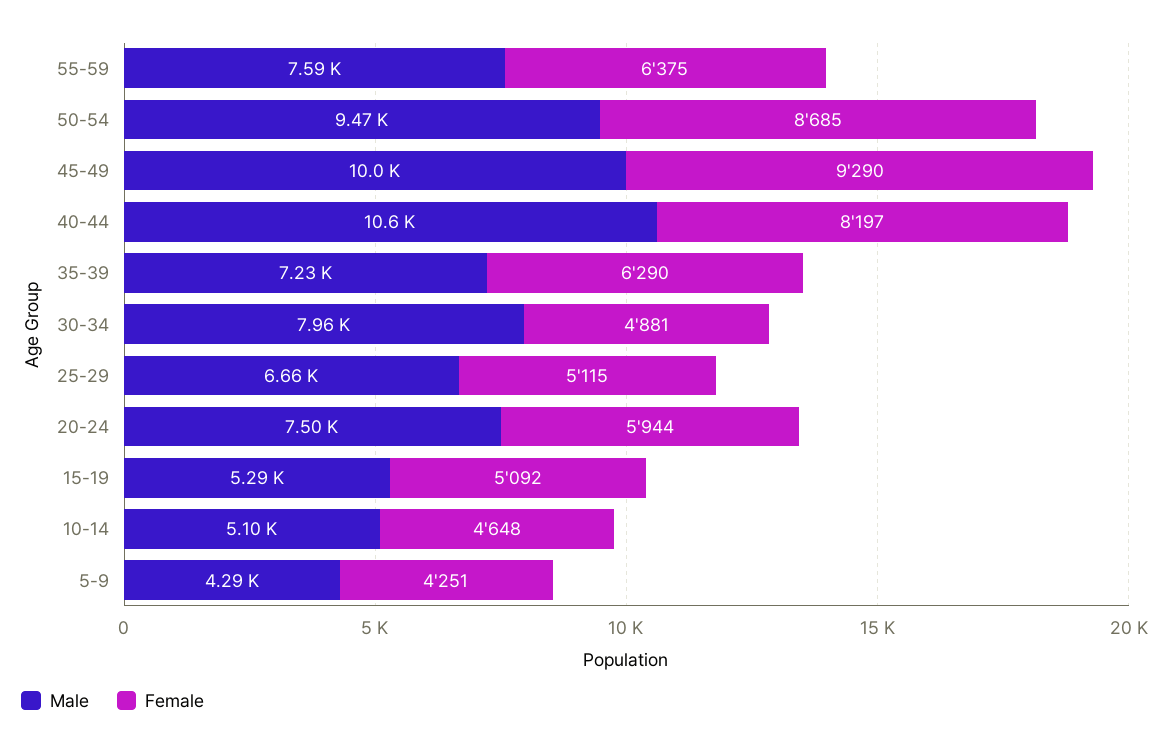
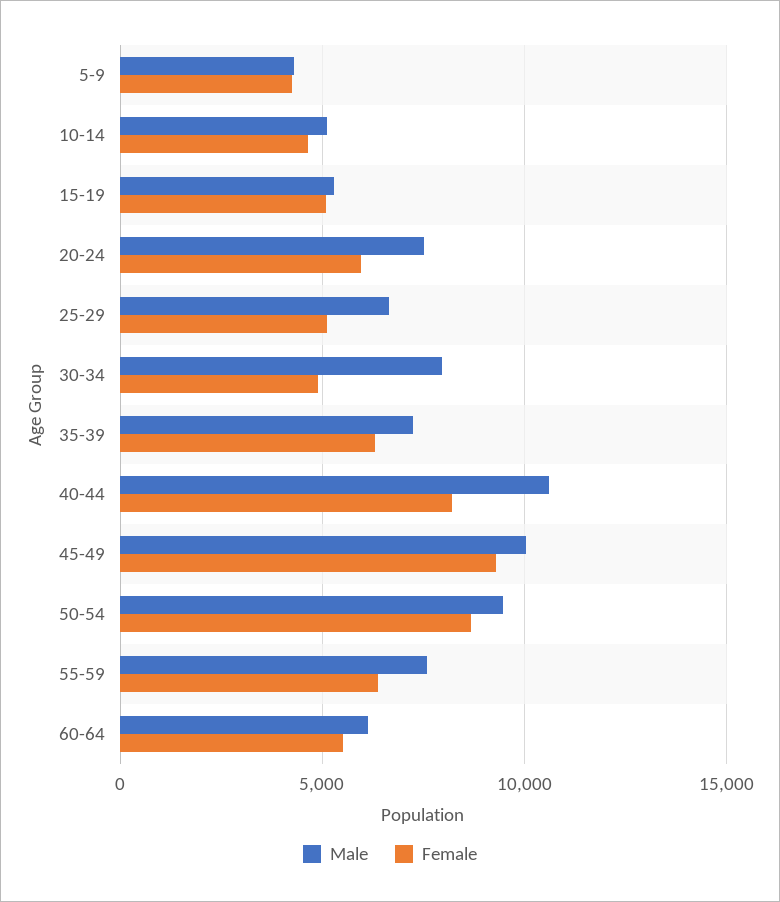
Male, 60-64: none -> 6000
Female, 60-64: none -> 5500

